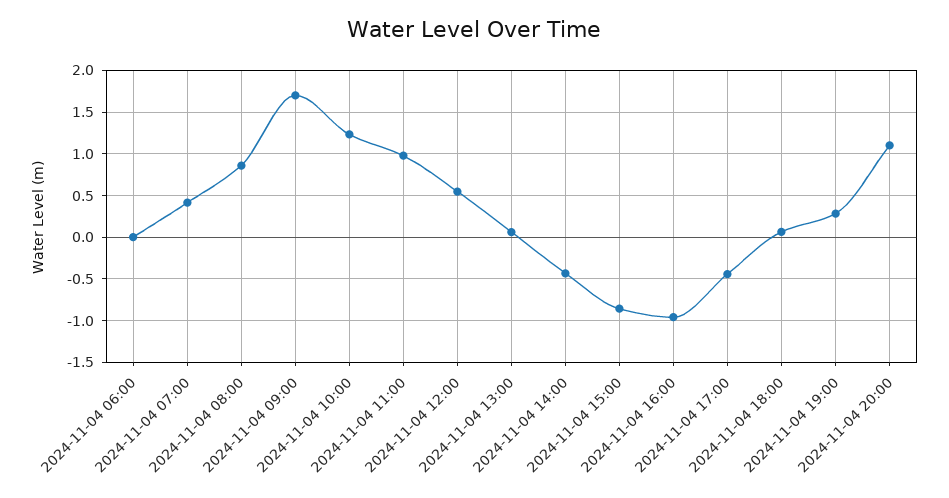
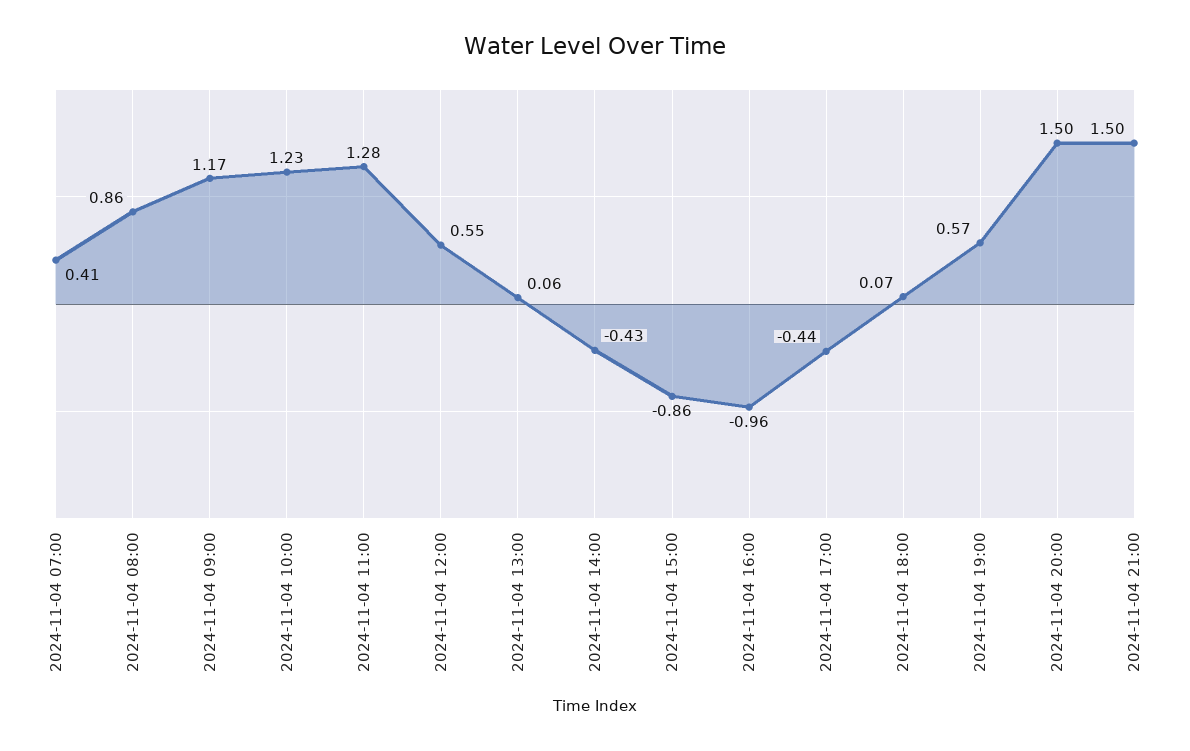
2024-11-04 06:00: 0 -> none
2024-11-04 09:00: 1.7 -> 1.17
2024-11-04 11:00: 1 -> 1.28
2024-11-04 19:00: 0.3 -> 0.57
2024-11-04 20:00: 1.1 -> 1.5
2024-11-04 21:00: none -> 1.5

